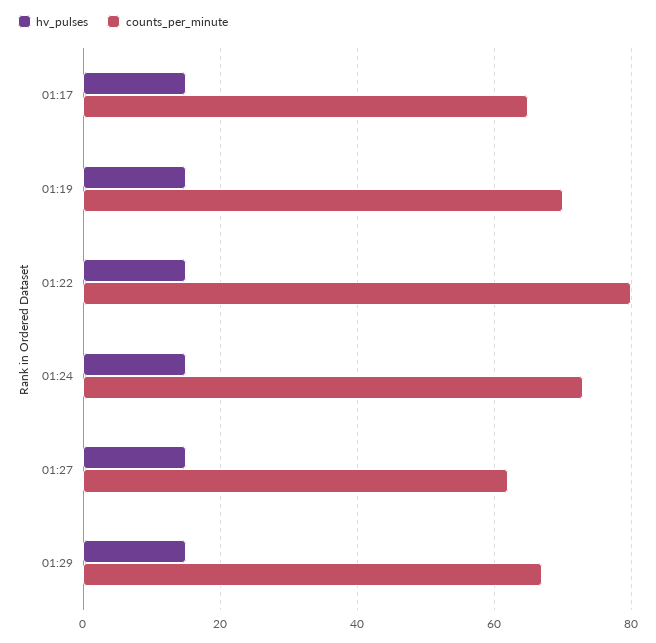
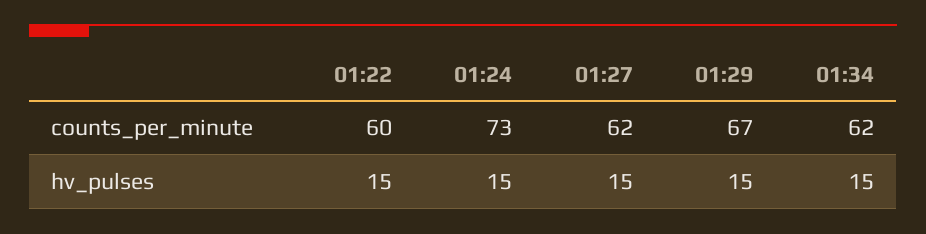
hv_pulses, 01:17: 15 -> none
counts_per_minute, 01:17: 65 -> none
hv_pulses, 01:19: 15 -> none
counts_per_minute, 01:19: 70 -> none
counts_per_minute, 01:22: 80 -> 60
counts_per_minute, 01:34: none -> 62
hv_pulses, 01:34: none -> 15

